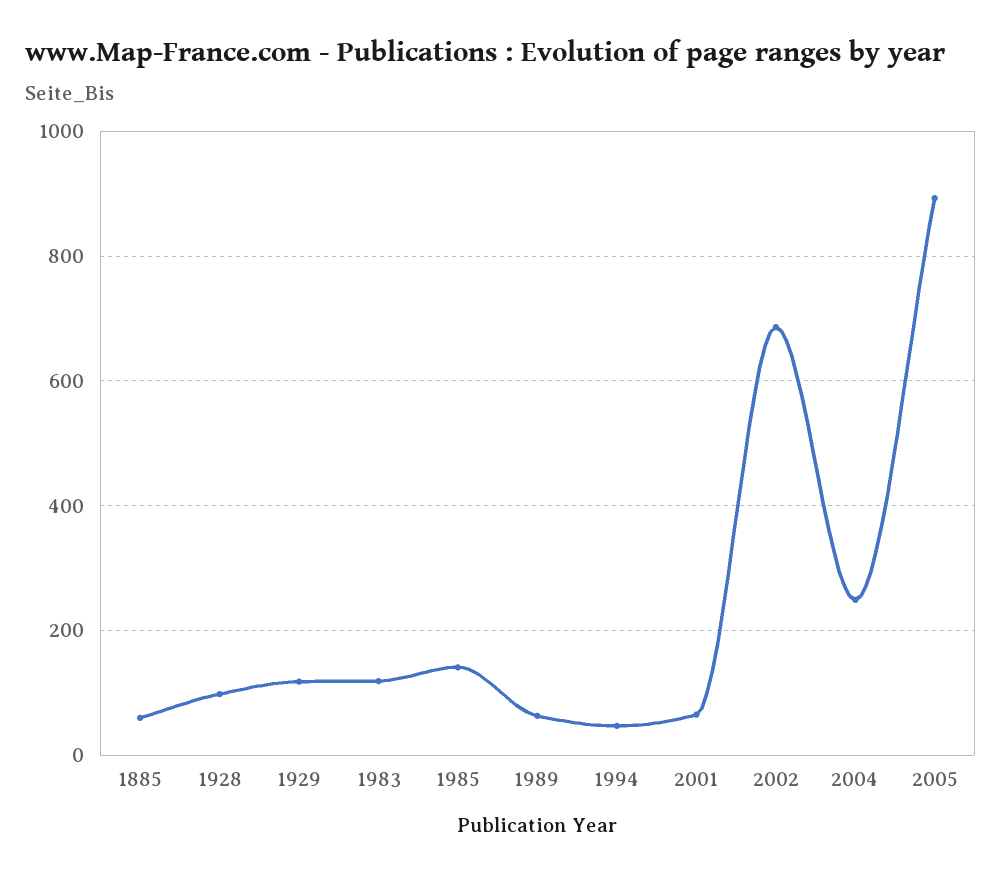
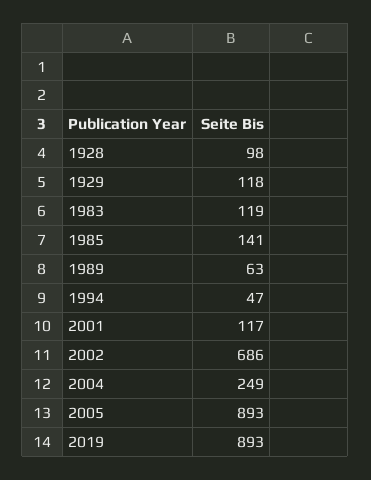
1885: 60 -> none
2001: 60 -> 117
2019: none -> 893

